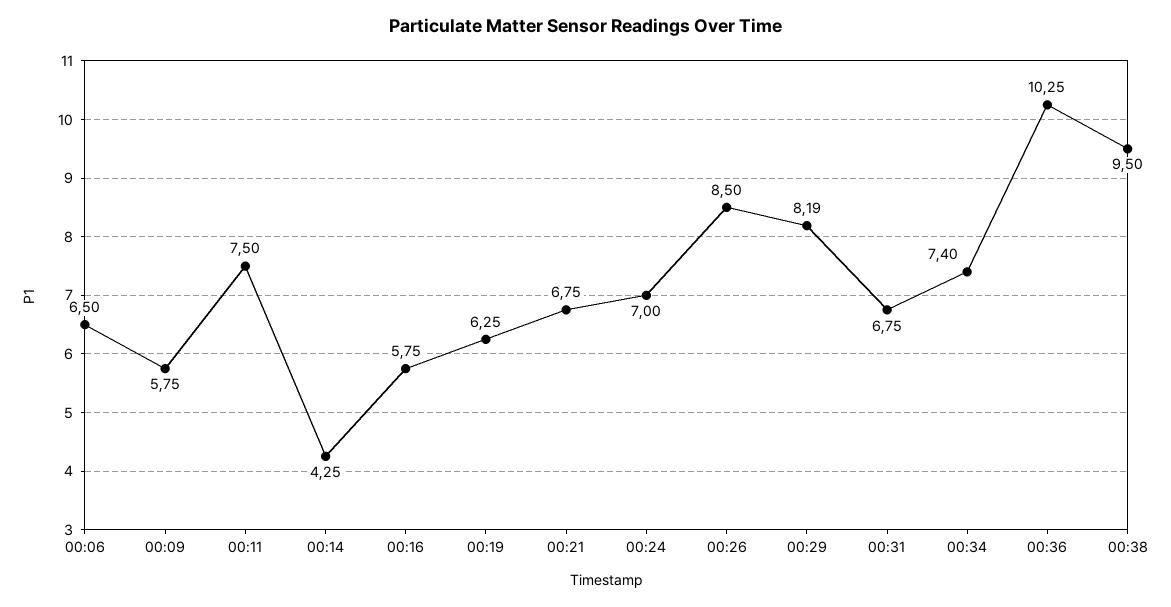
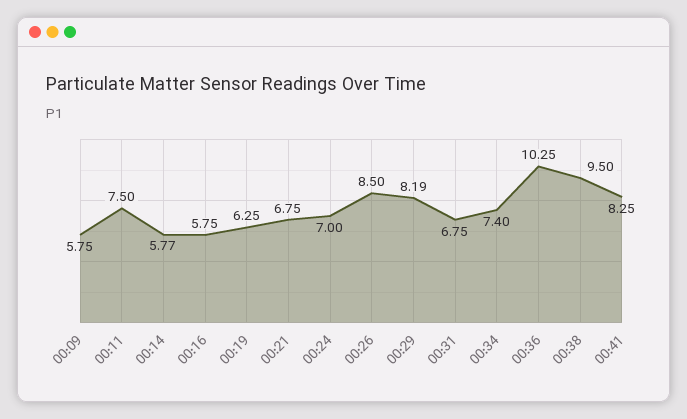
00:06: 6.5 -> none
00:14: 4.25 -> 5.77
00:41: none -> 8.25

